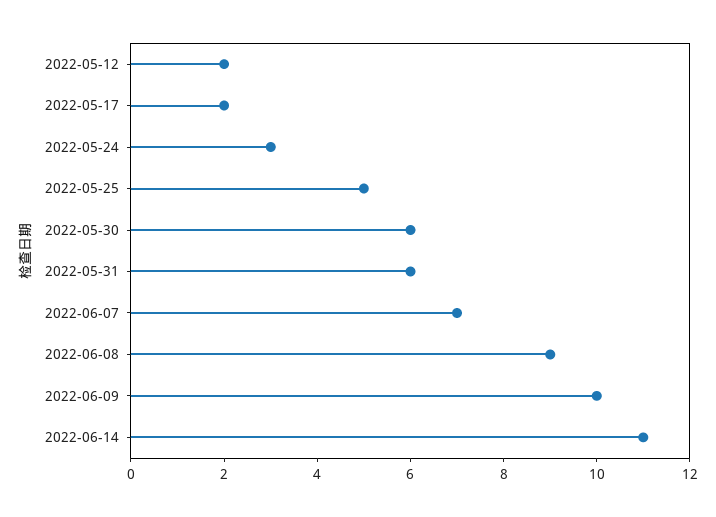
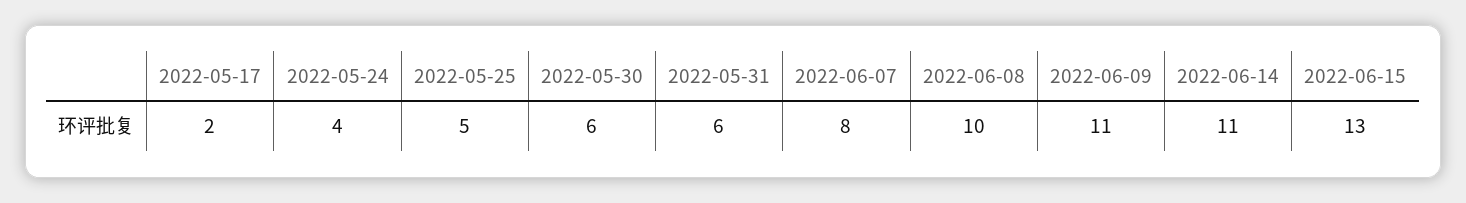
2022-05-12: 2 -> none
2022-05-24: 3 -> 4
2022-06-07: 7 -> 8
2022-06-08: 9 -> 10
2022-06-09: 10 -> 11
2022-06-15: none -> 13

